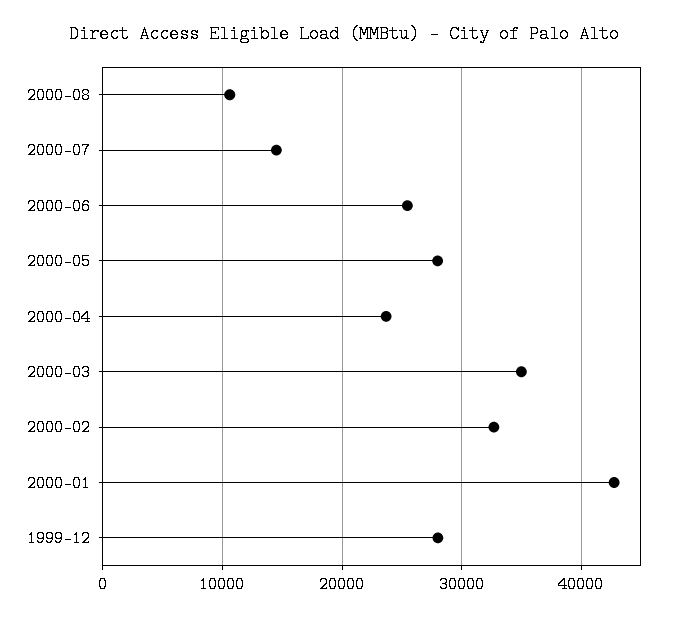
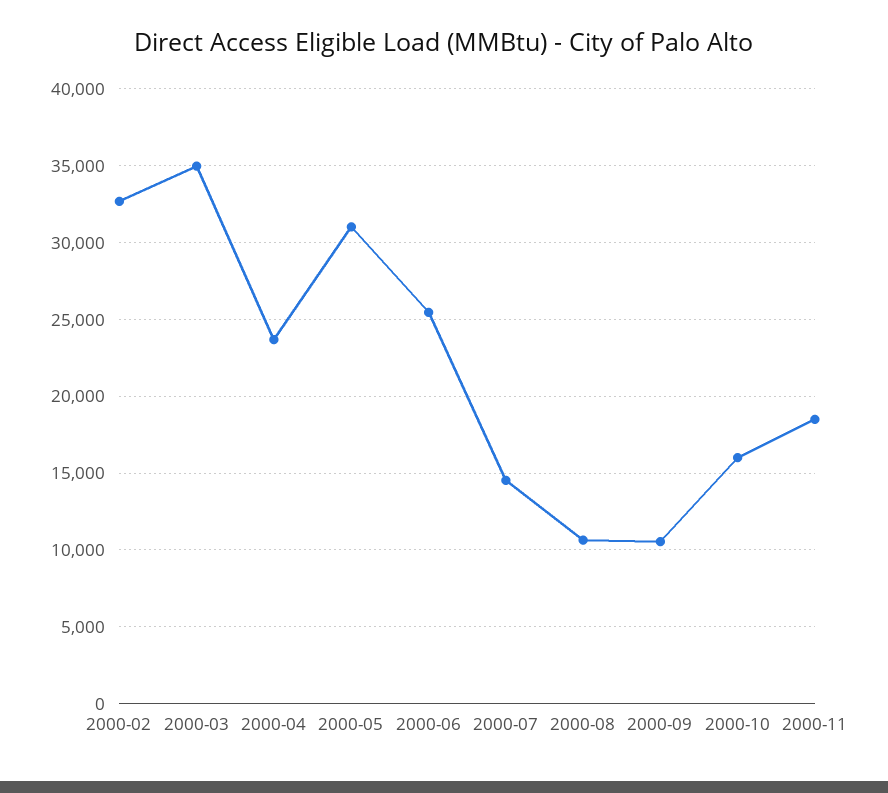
2000-05: 28000 -> 31000
2000-01: 43000 -> none
1999-12: 28000 -> none
2000-09: none -> 10500
2000-10: none -> 16000
2000-11: none -> 18500

